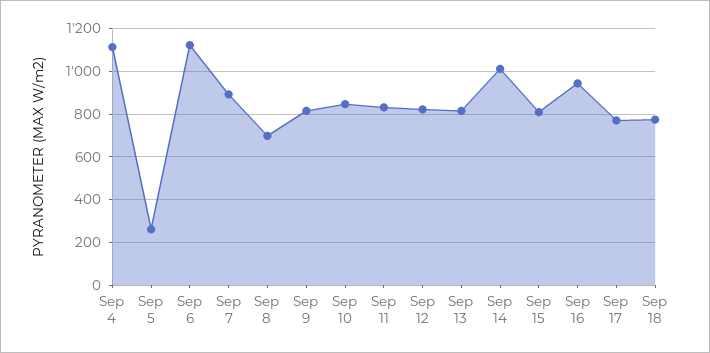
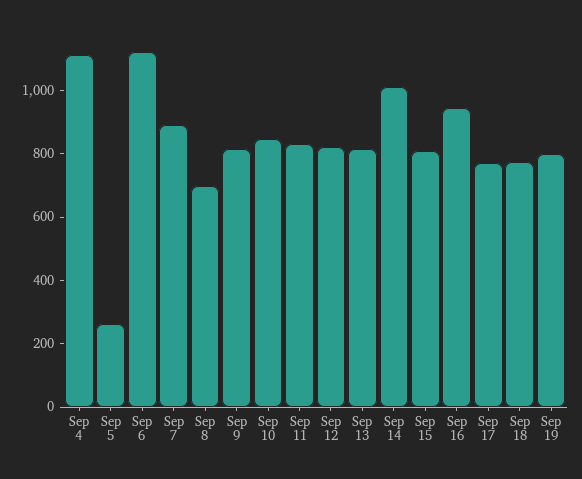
Sep 19: none -> 800

